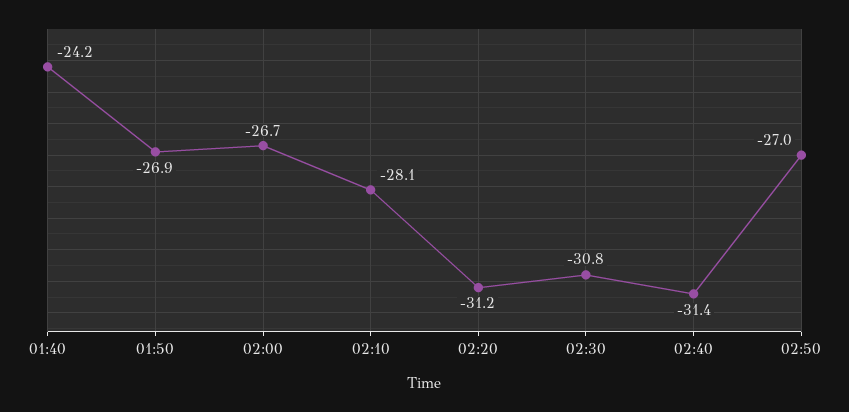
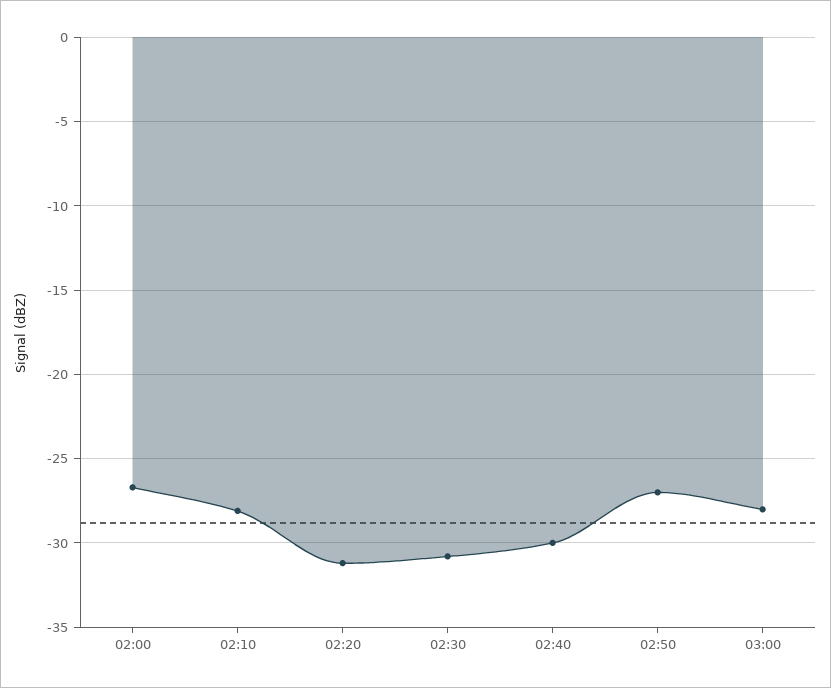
01:40: -24.2 -> none
01:50: -26.9 -> none
02:40: -31.4 -> -30
03:00: none -> -28

